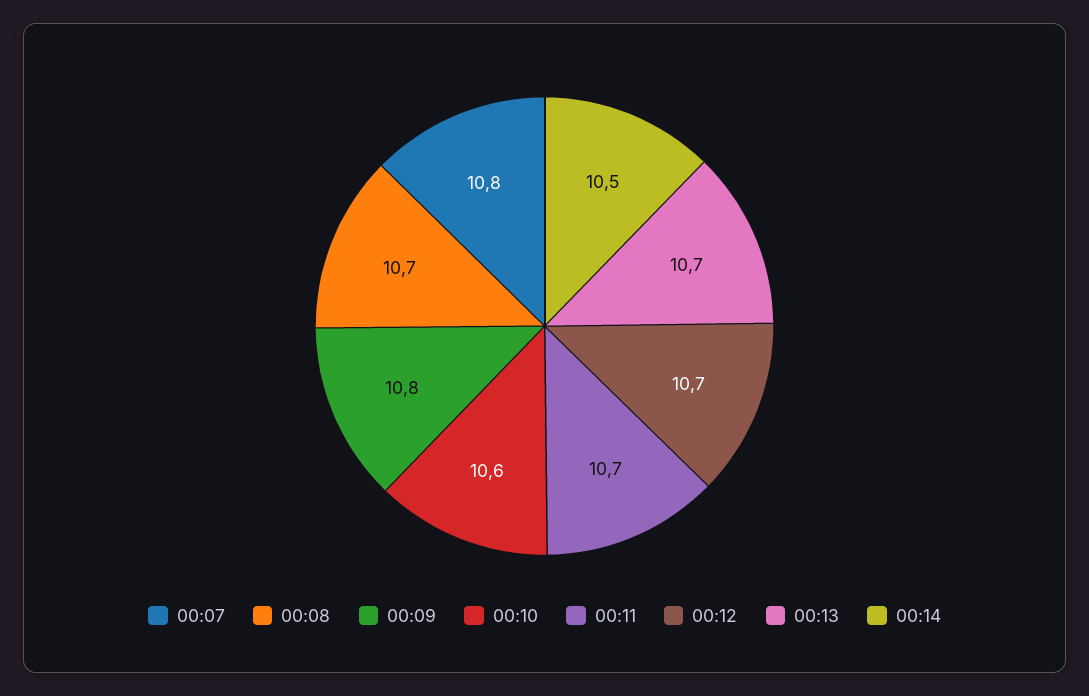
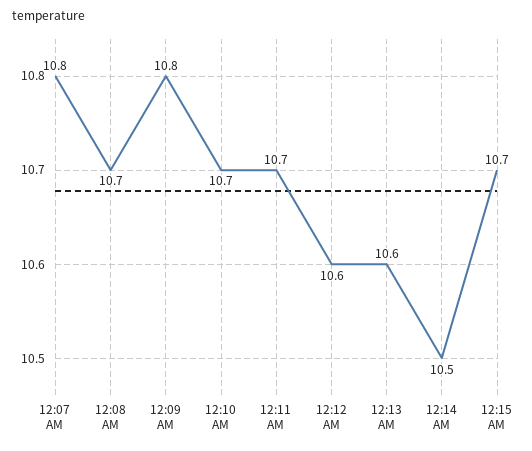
00:10: 10.6 -> 10.7
00:12: 10.7 -> 10.6
00:13: 10.7 -> 10.6
12:15 AM: none -> 10.7

